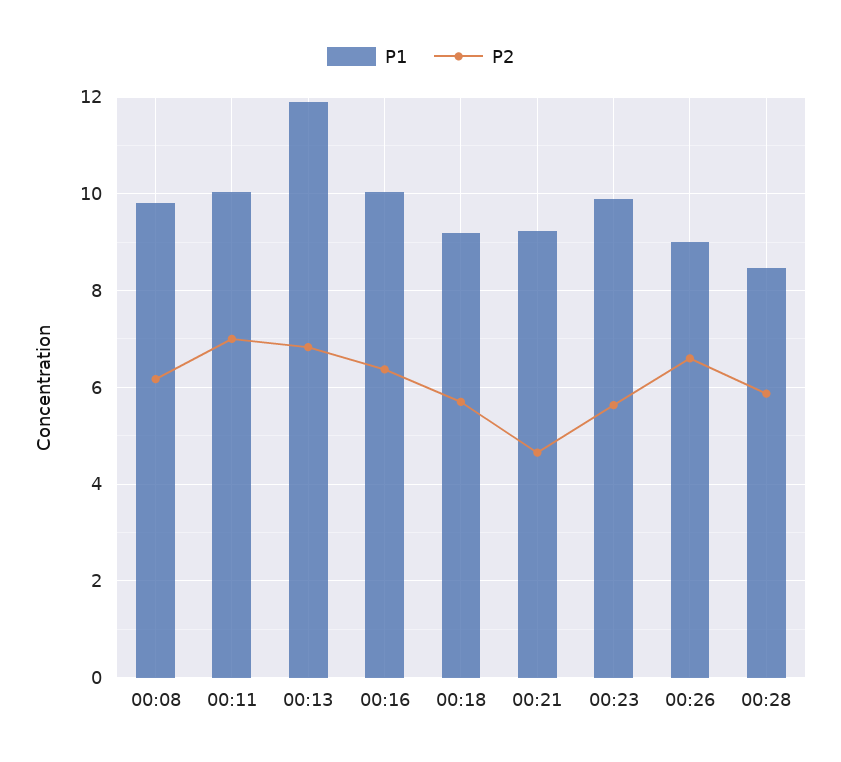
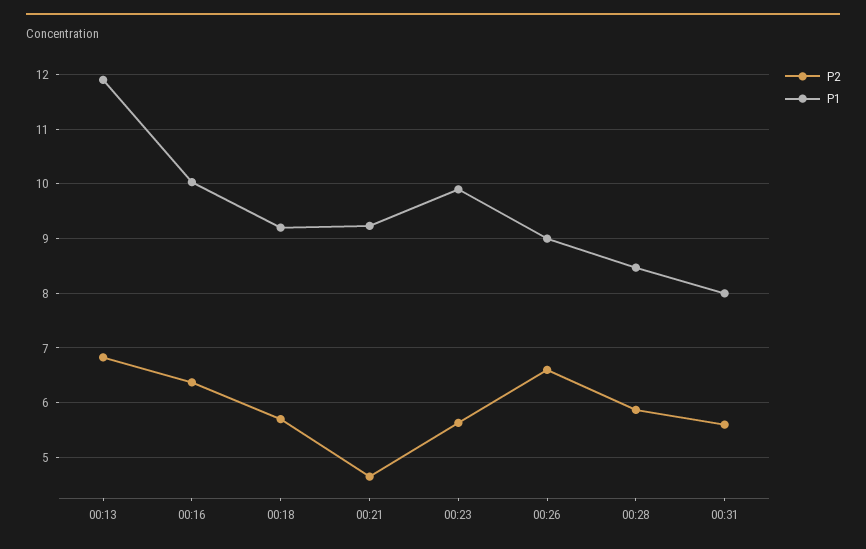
P1, 00:08: 9.8 -> none
P2, 00:08: 6.2 -> none
P1, 00:11: 10 -> none
P2, 00:11: 7 -> none
P2, 00:31: none -> 5.6
P1, 00:31: none -> 8

